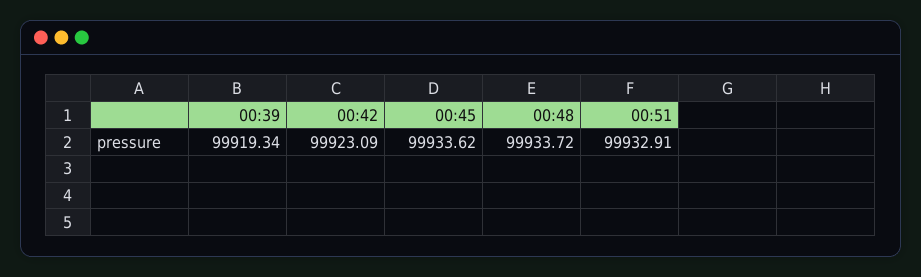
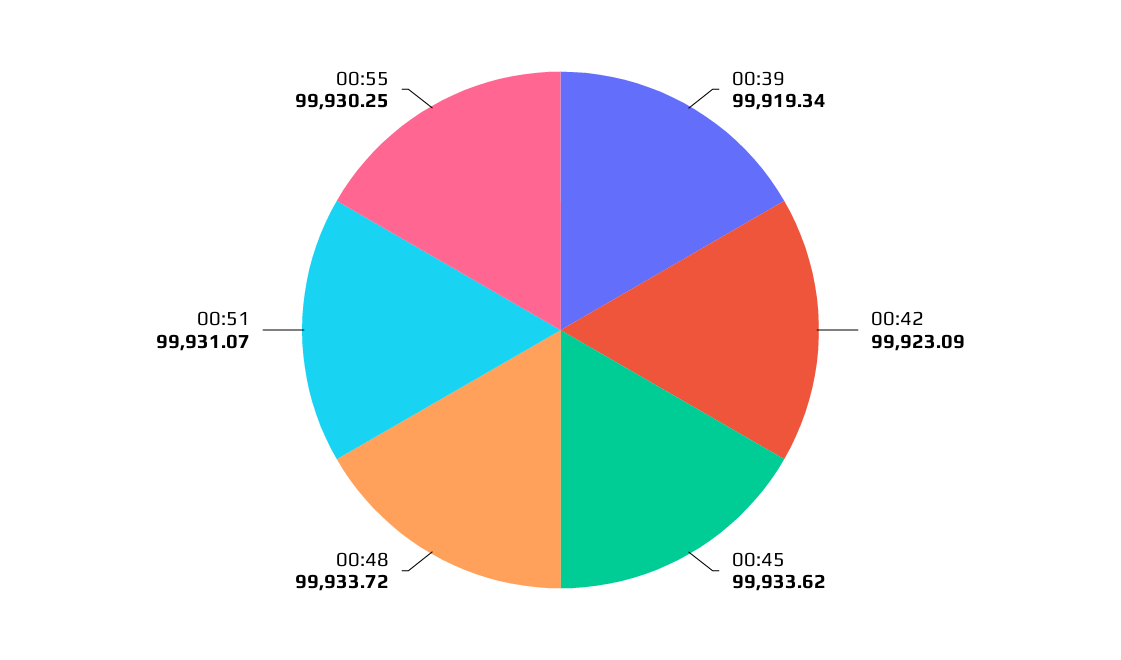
00:51: 99932.91 -> 99931.07
00:55: none -> 99930.25

